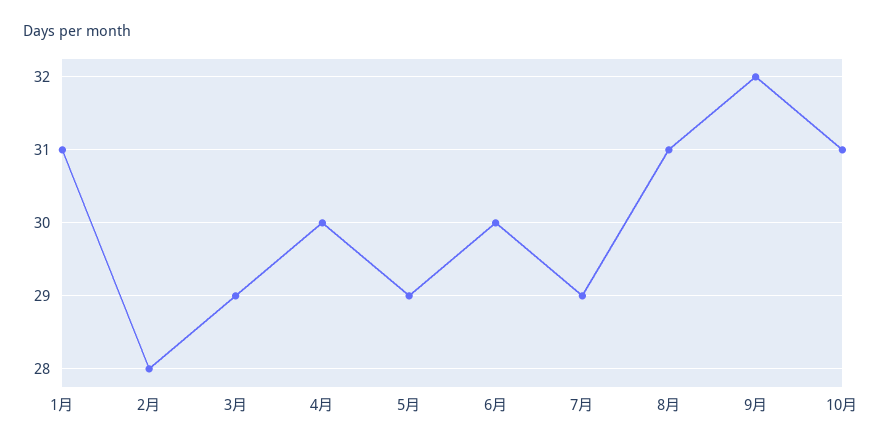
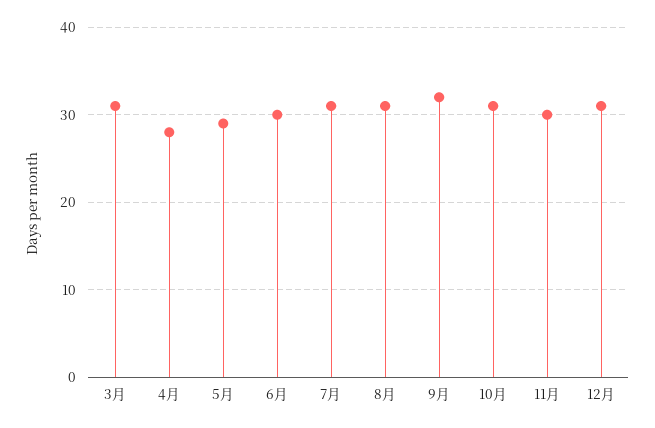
1月: 31 -> none
2月: 28 -> none
3月: 29 -> 31
4月: 30 -> 28
7月: 29 -> 31
11月: none -> 30
12月: none -> 31

